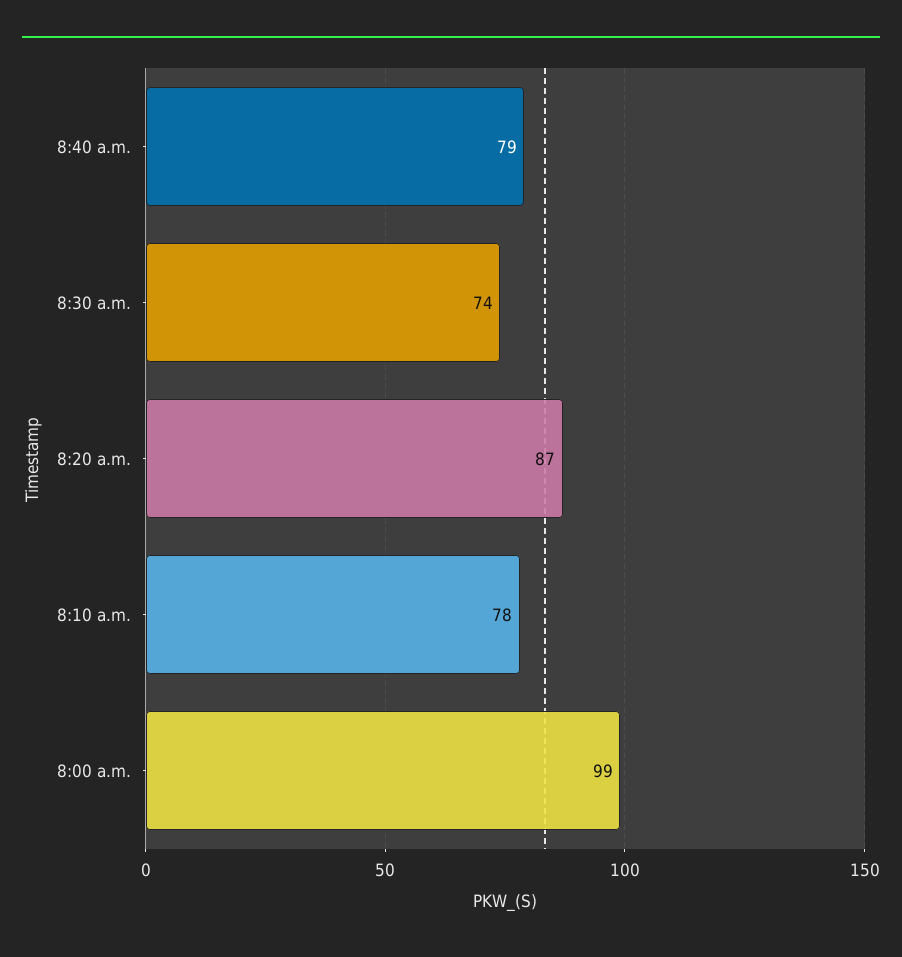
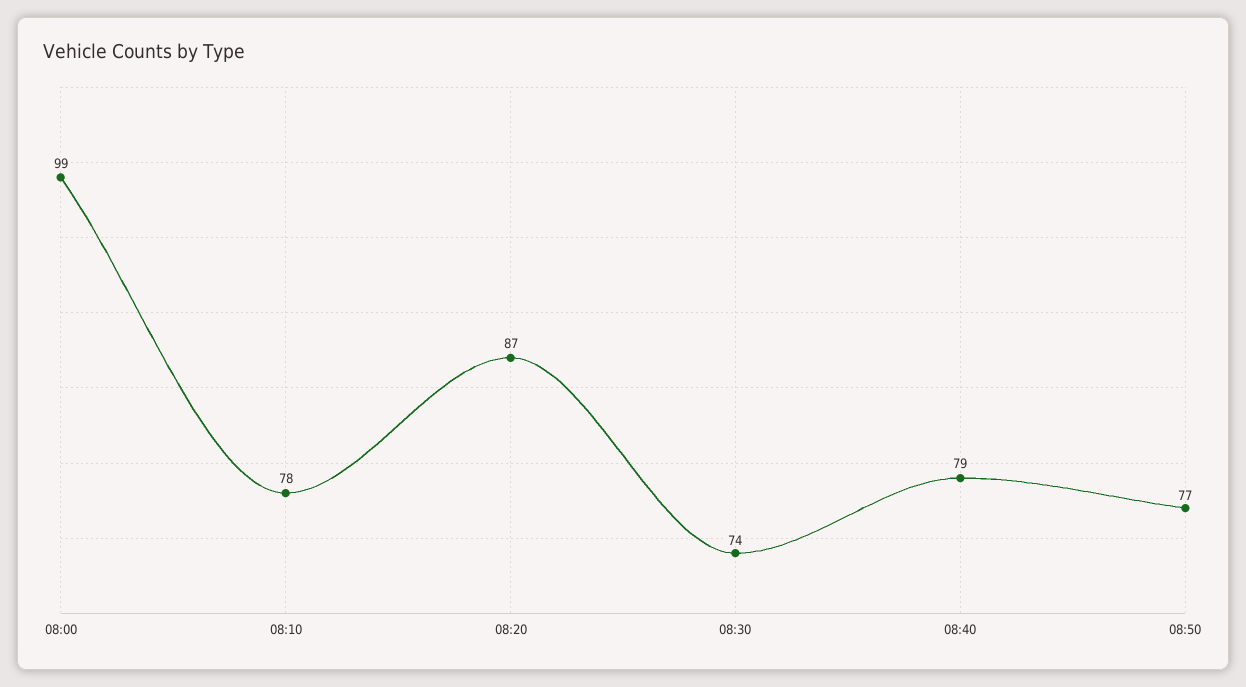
08:50: none -> 77

